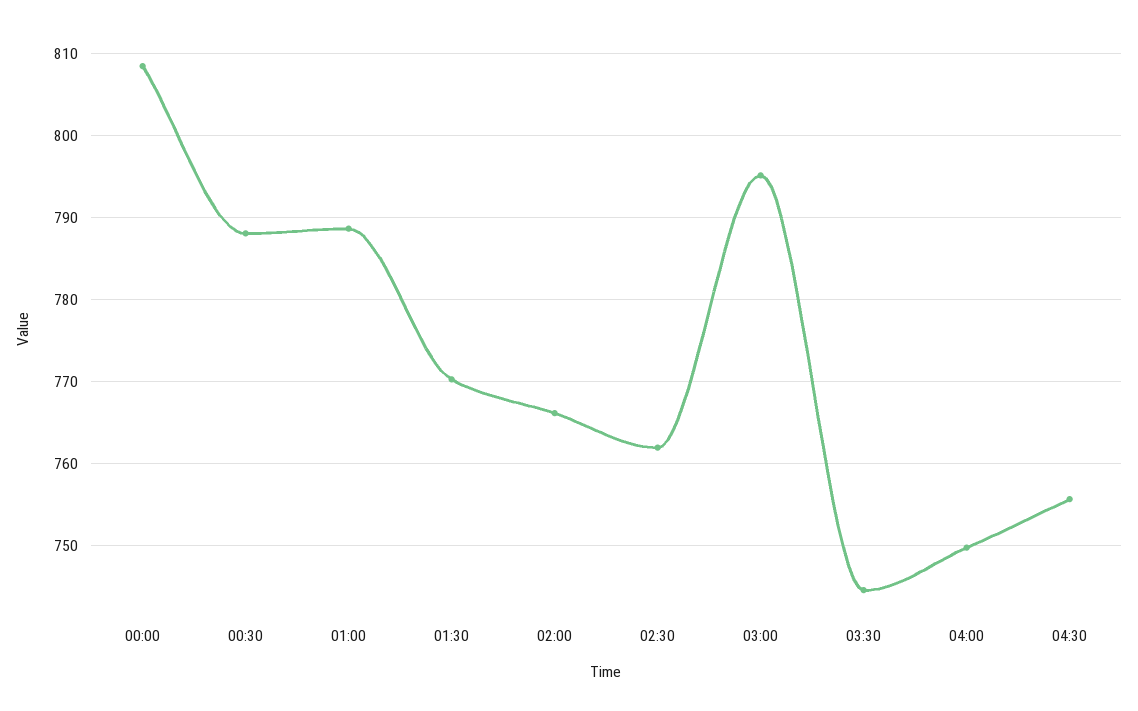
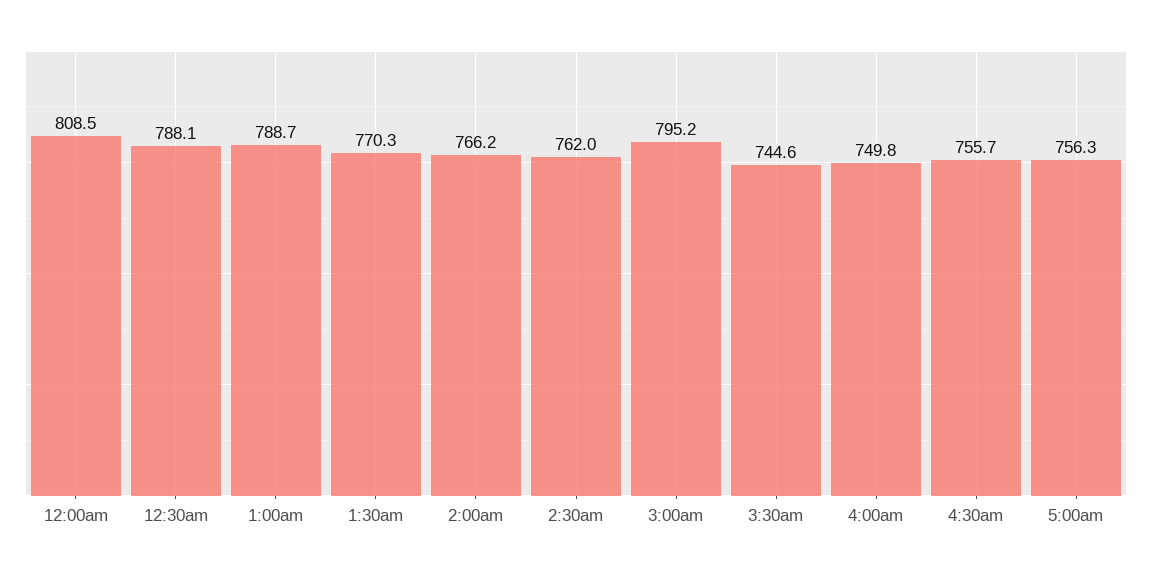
5:00am: none -> 756.3

